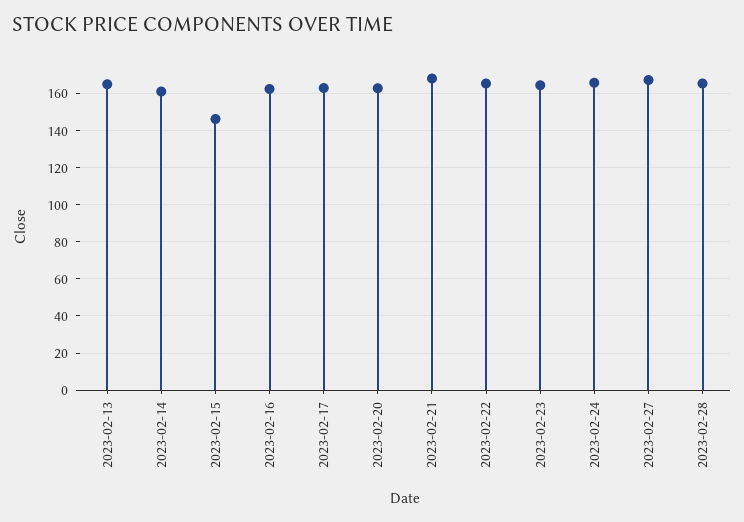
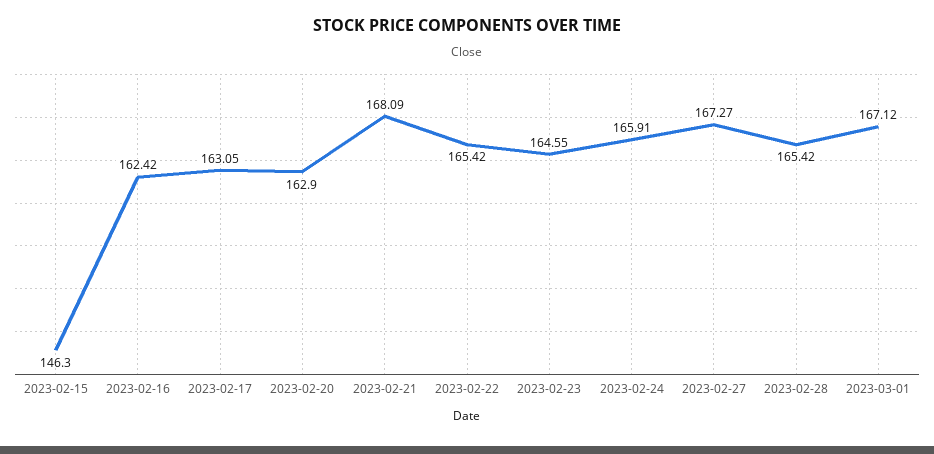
2023-02-13: 165 -> none
2023-02-14: 160 -> none
2023-03-01: none -> 167.12

